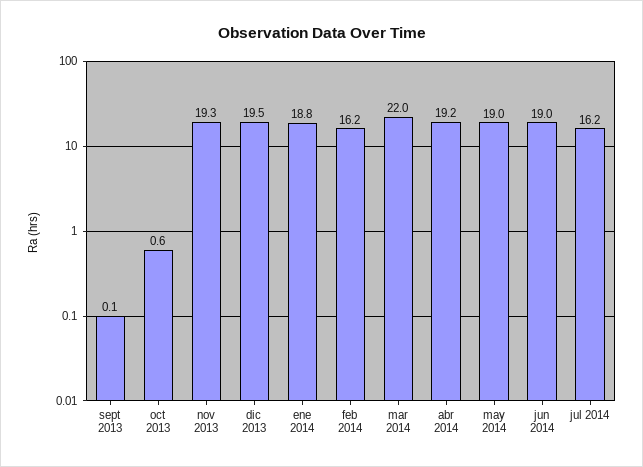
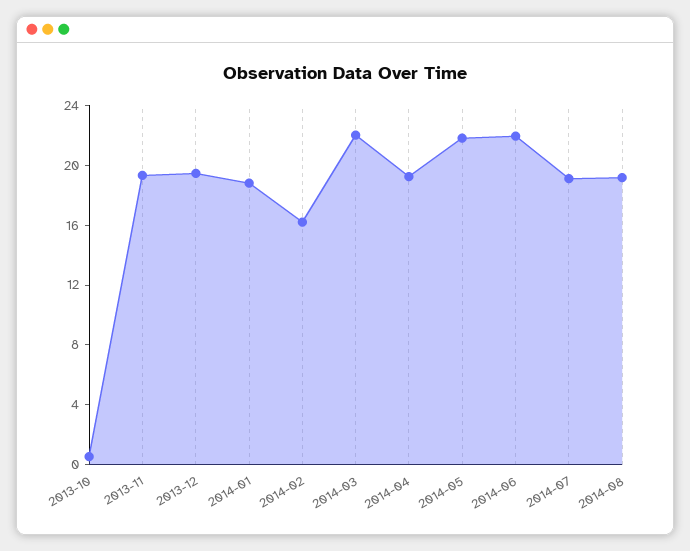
sept 2013: 0.1 -> none
may 2014: 19 -> 22
jun 2014: 19 -> 22
jul 2014: 16.2 -> 19
2014-08: none -> 19

